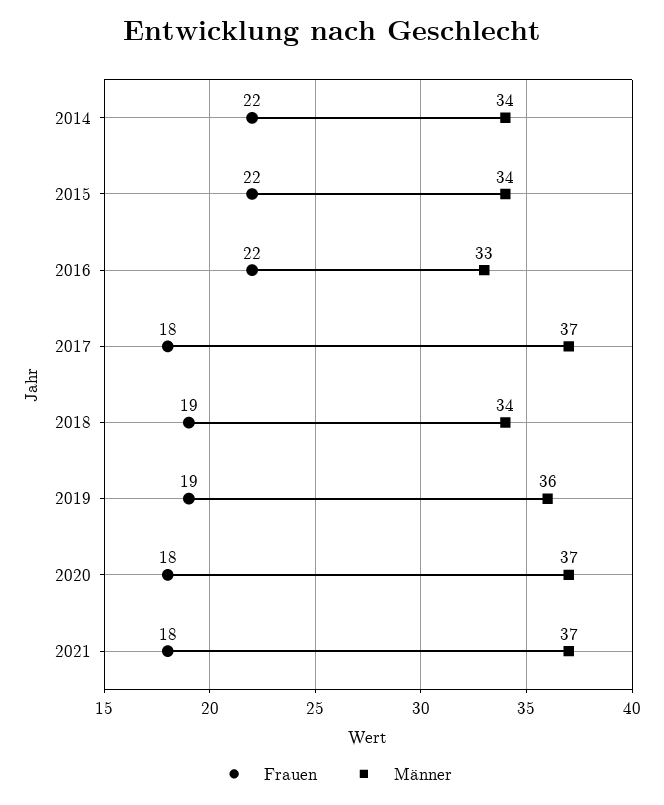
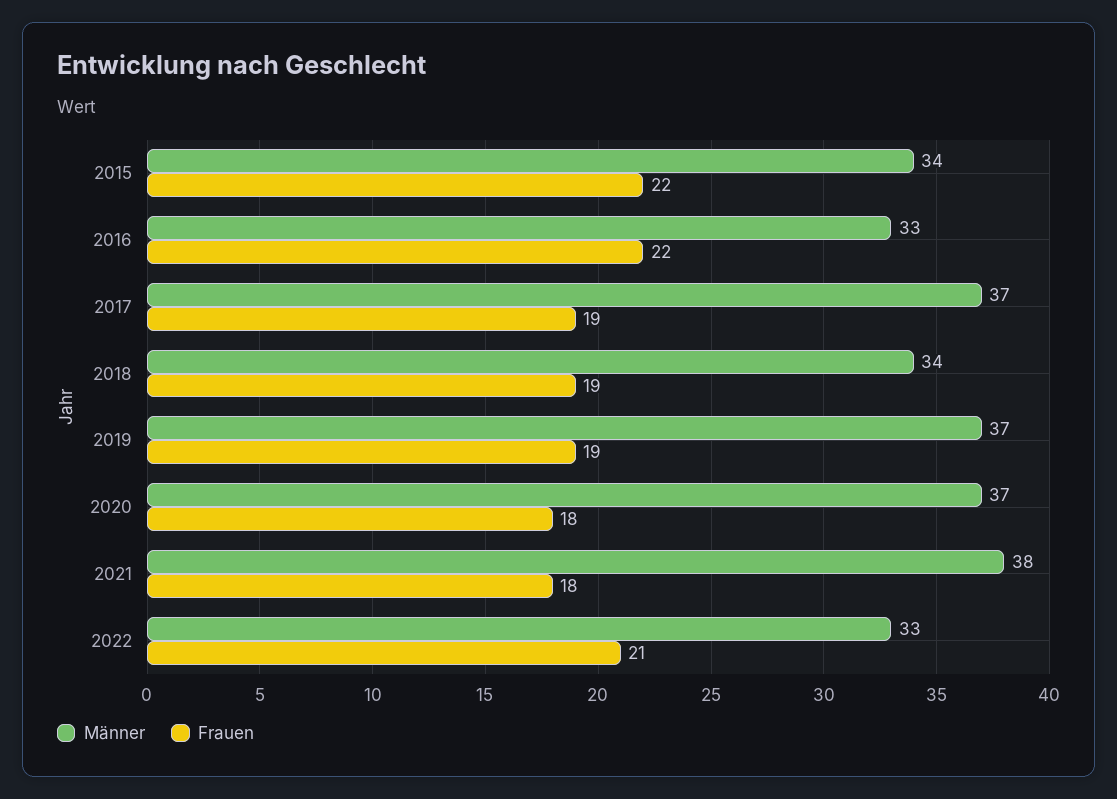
Frauen, 2014: 22 -> none
Männer, 2014: 34 -> none
Frauen, 2017: 18 -> 19
Männer, 2019: 36 -> 37
Männer, 2021: 37 -> 38
Männer, 2022: none -> 33
Frauen, 2022: none -> 21

